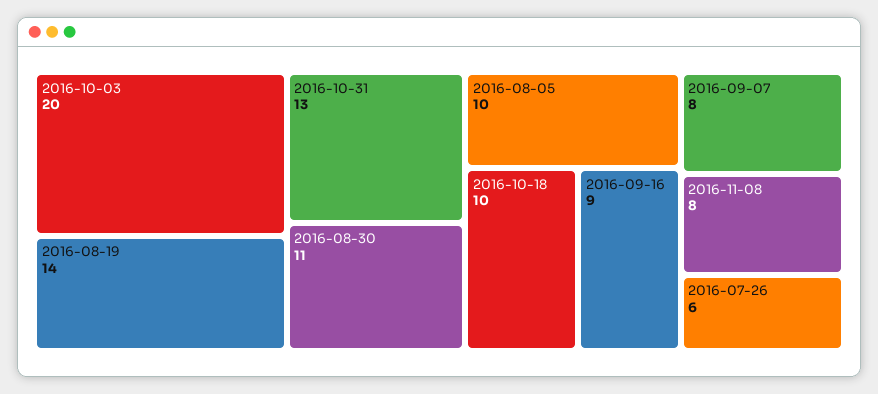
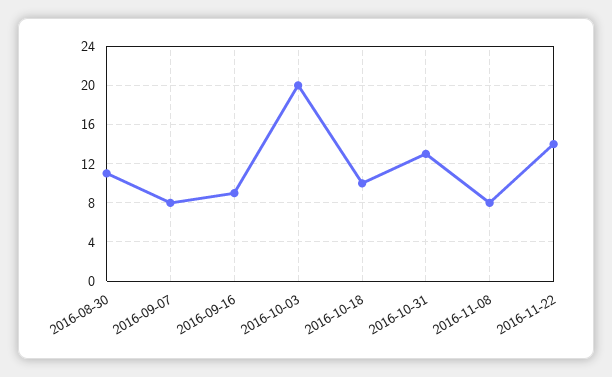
2016-08-19: 14 -> none
2016-08-05: 10 -> none
2016-07-26: 6 -> none
2016-11-22: none -> 14

